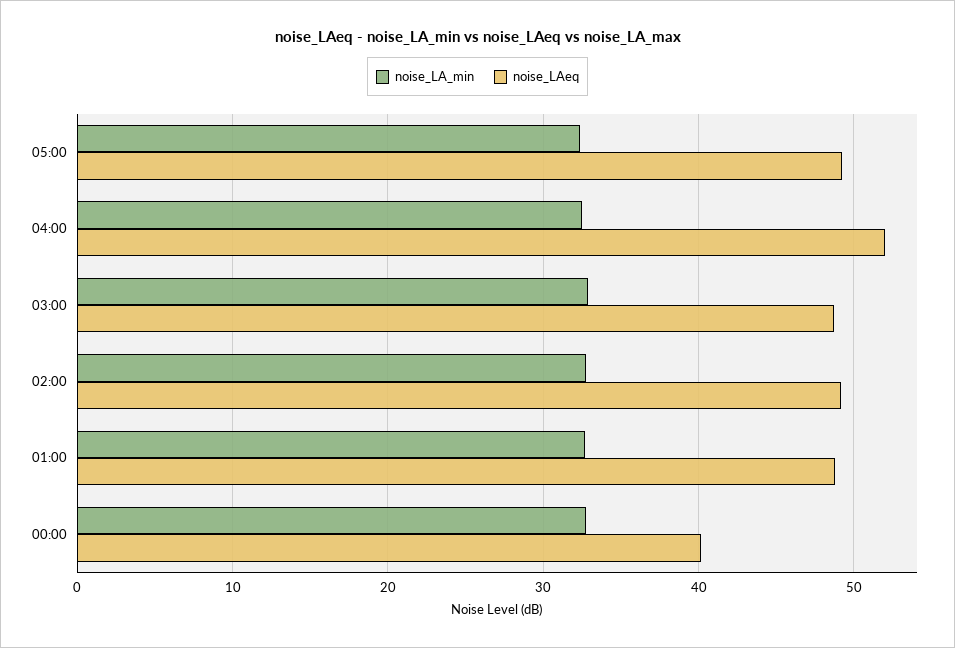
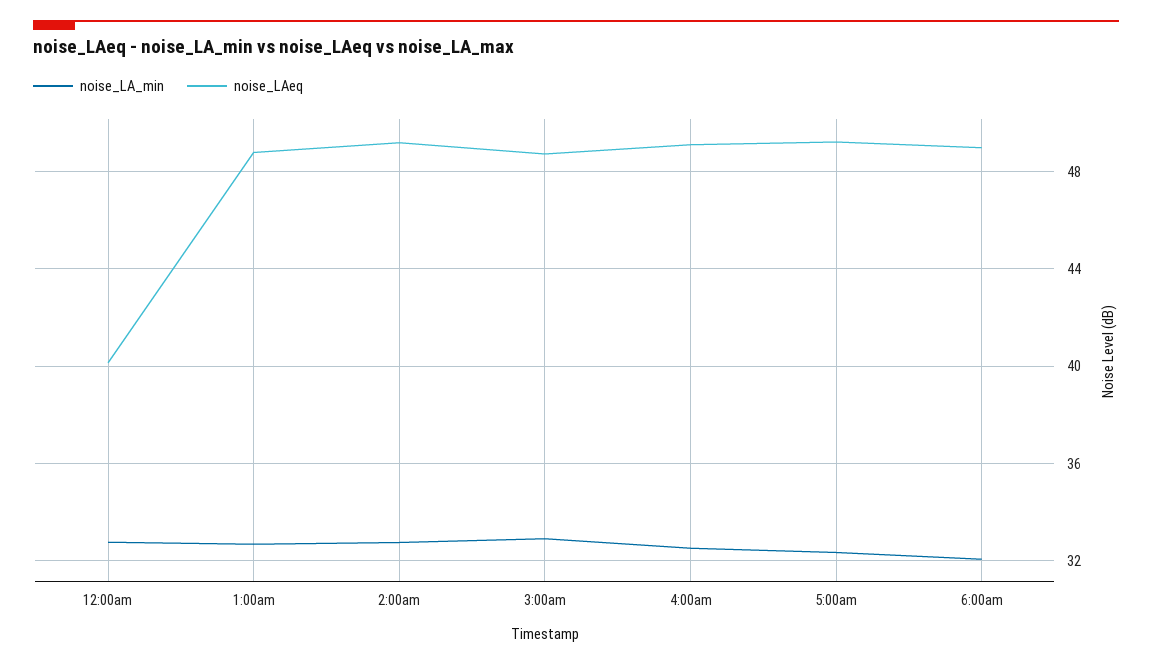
noise_LAeq, 04:00: 52 -> 49
noise_LA_min, 6:00am: none -> 32
noise_LAeq, 6:00am: none -> 49

